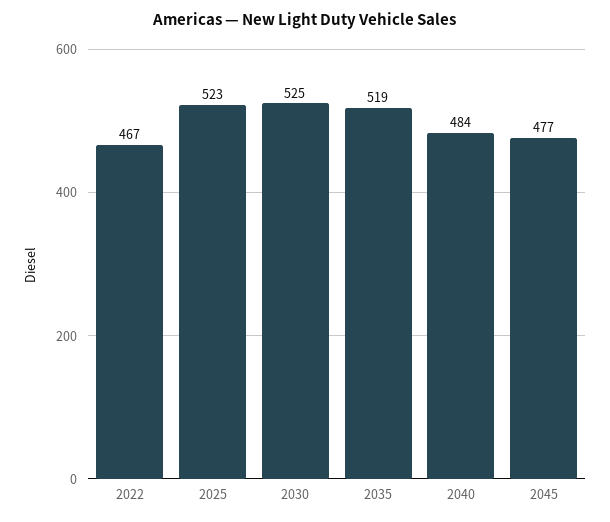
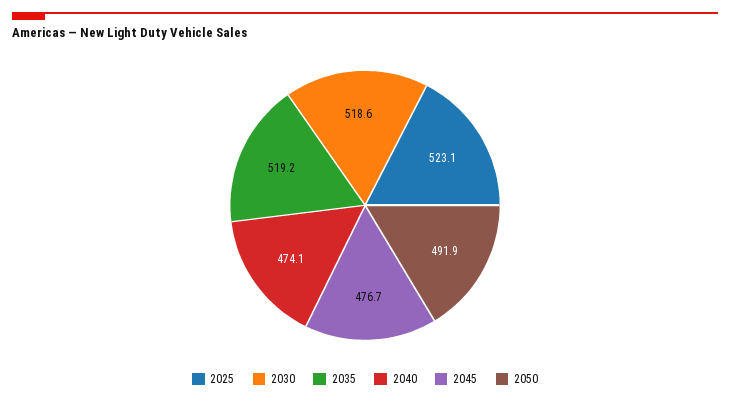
2022: 467 -> none
2030: 525 -> 518.6
2040: 484 -> 474.1
2050: none -> 491.9

